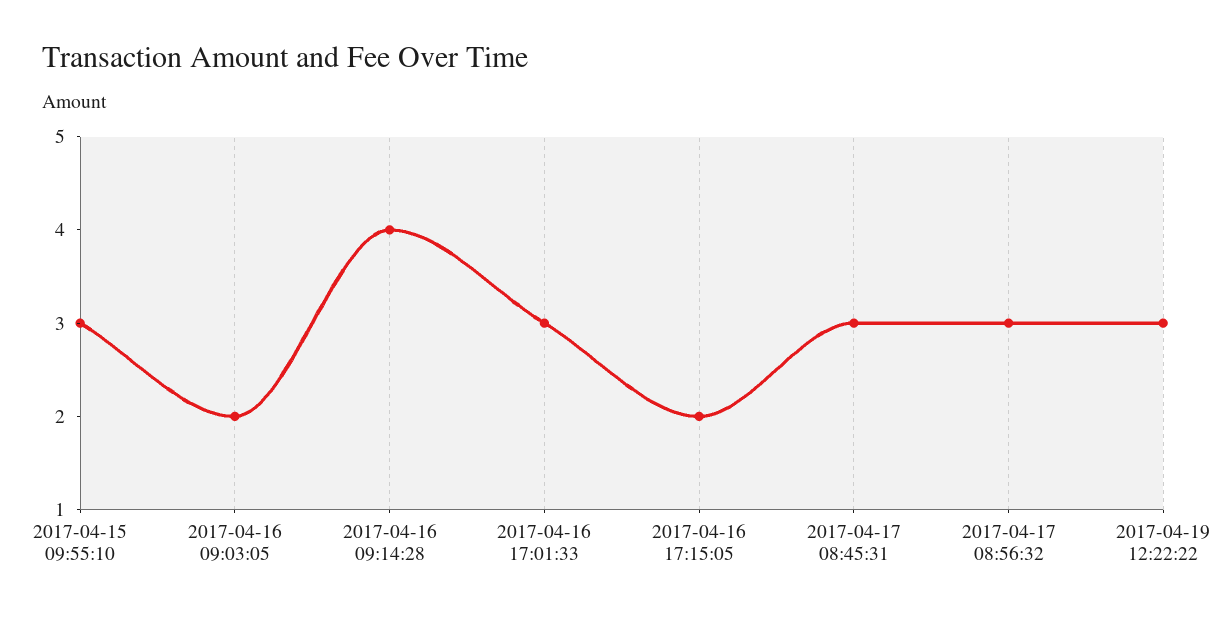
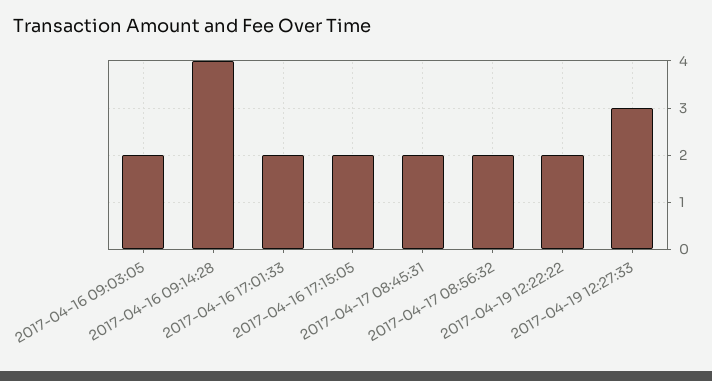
2017-04-15 09:55:10: 3 -> none
2017-04-16 17:01:33: 3 -> 2
2017-04-17 08:45:31: 3 -> 2
2017-04-17 08:56:32: 3 -> 2
2017-04-19 12:22:22: 3 -> 2
2017-04-19 12:27:33: none -> 3

